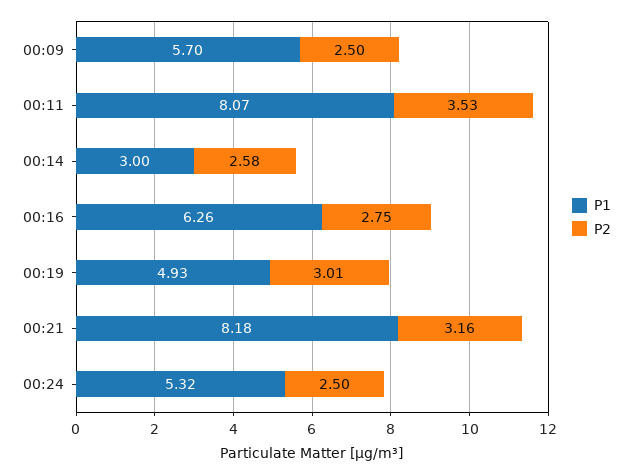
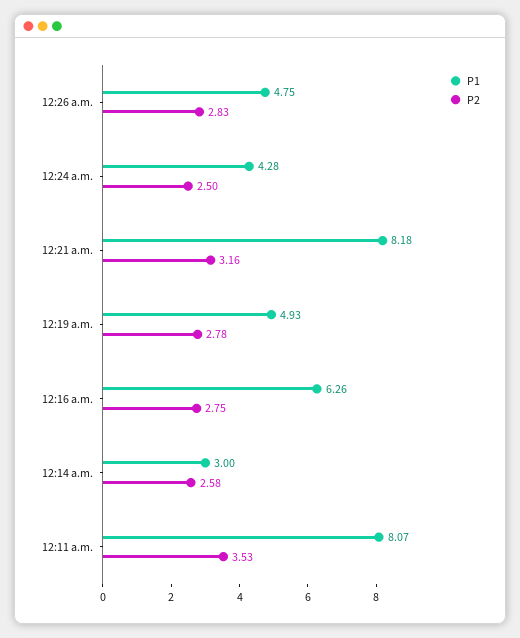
P1, 00:09: 5.7 -> none
P2, 00:09: 2.5 -> none
P2, 00:19: 3.01 -> 2.78
P1, 00:24: 5.32 -> 4.28
P1, 12:26 a.m.: none -> 4.75
P2, 12:26 a.m.: none -> 2.83

